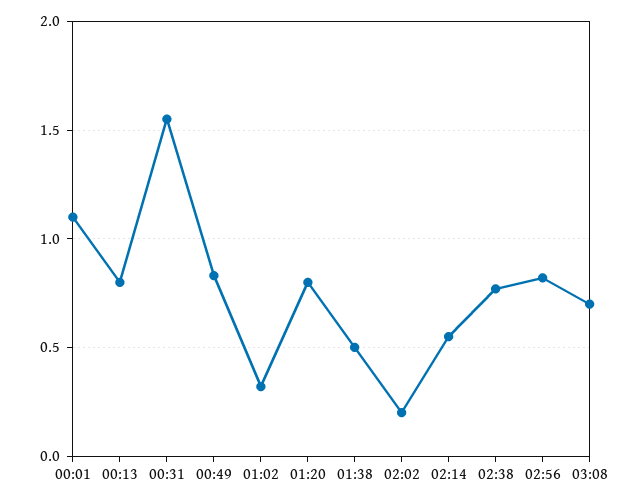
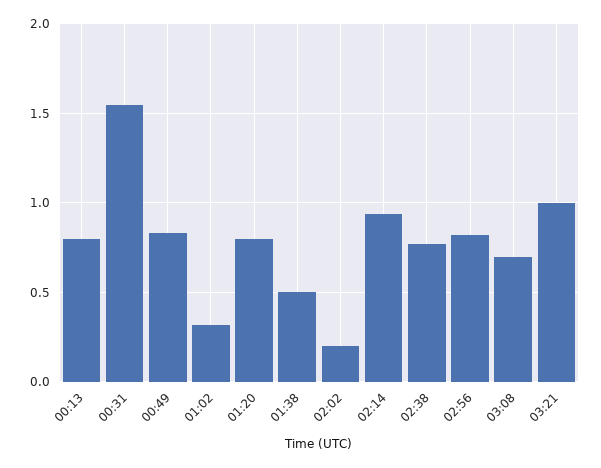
00:01: 1.1 -> none
02:14: 0.55 -> 0.95
03:21: none -> 1

